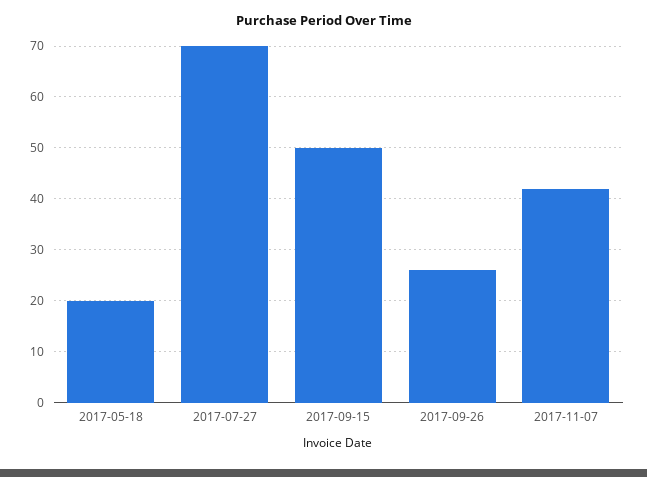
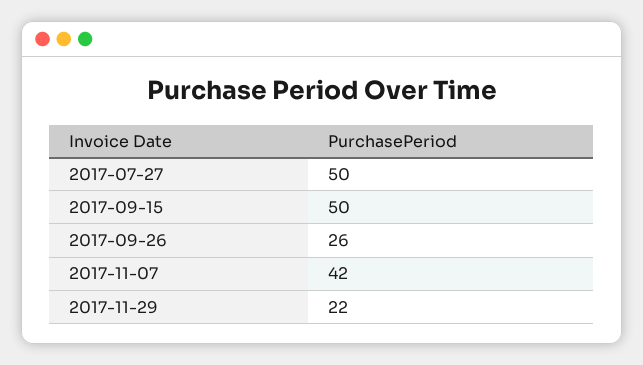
2017-05-18: 20 -> none
2017-07-27: 70 -> 50
2017-11-29: none -> 22

